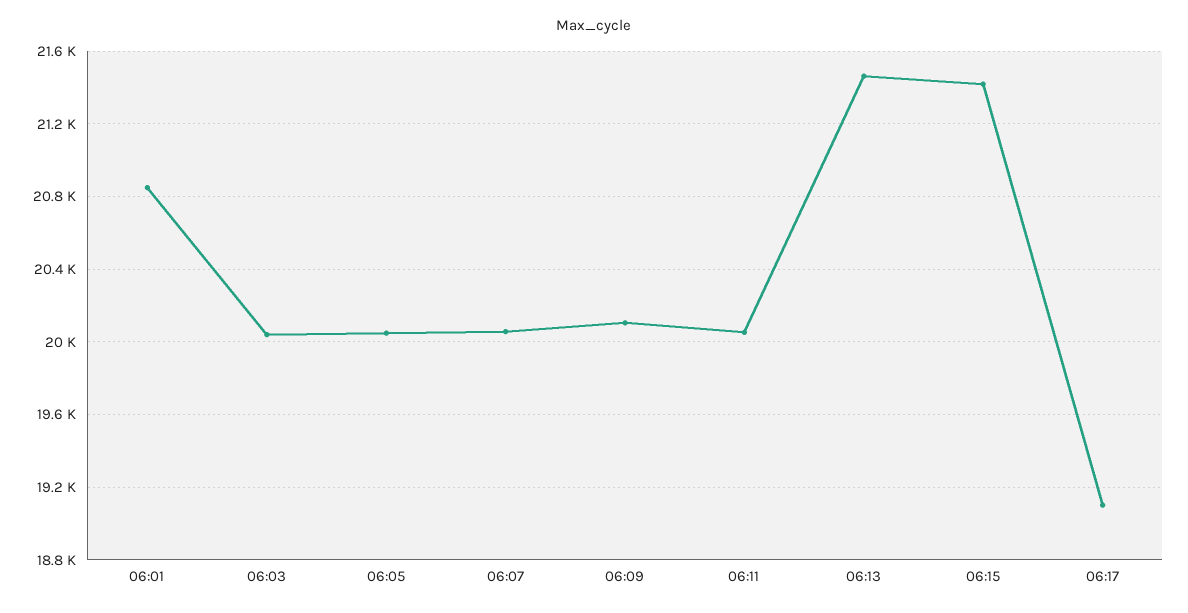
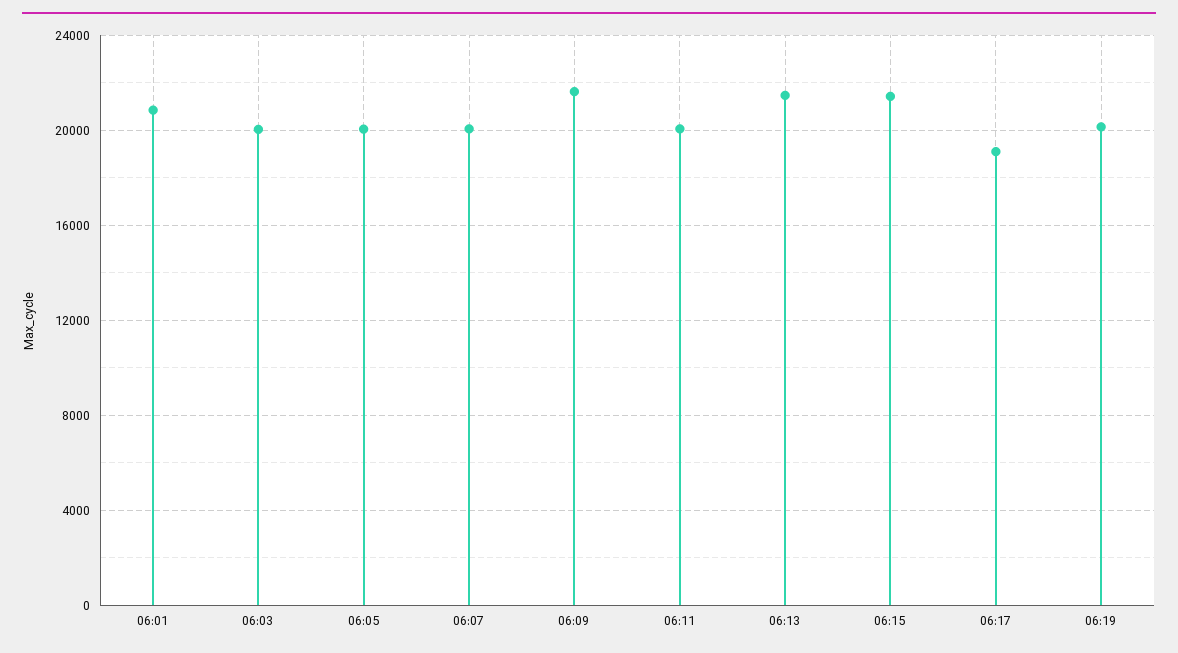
06:09: 20100 -> 21500
06:19: none -> 20000

